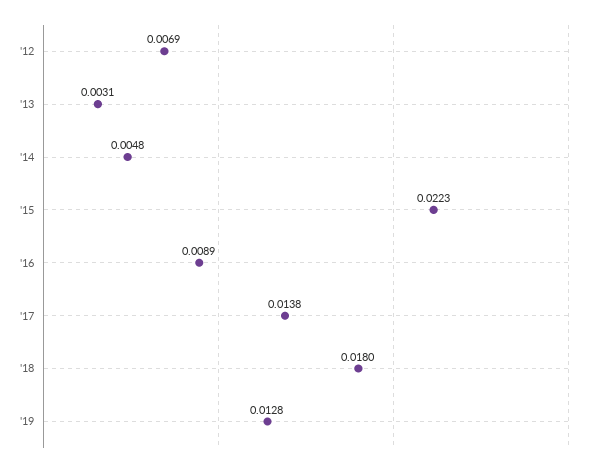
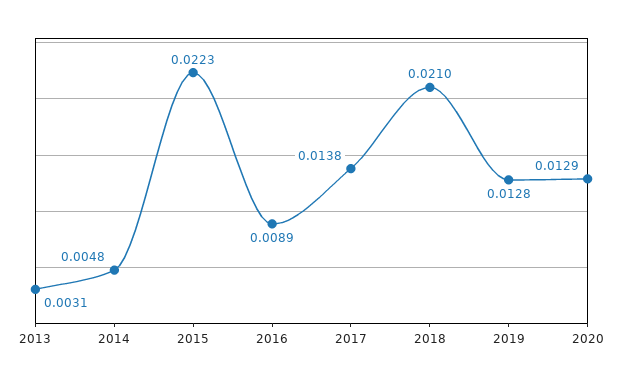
'12: 0.0069 -> none
'18: 0.018 -> 0.021
2020: none -> 0.0129

